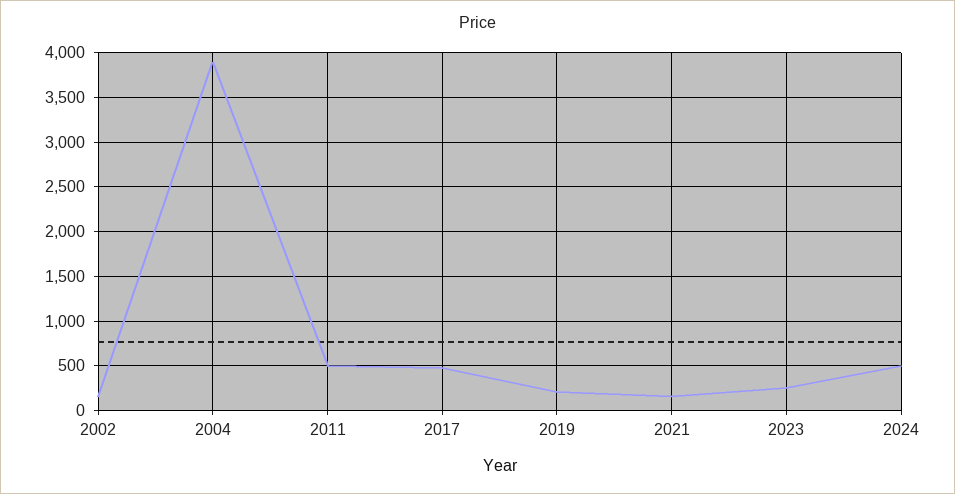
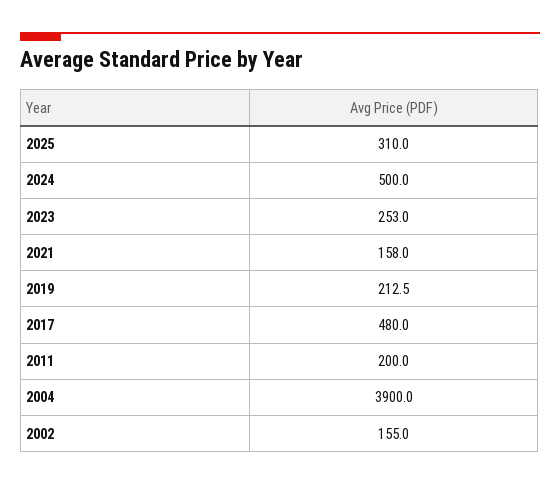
2011: 500 -> 200
2025: none -> 310

